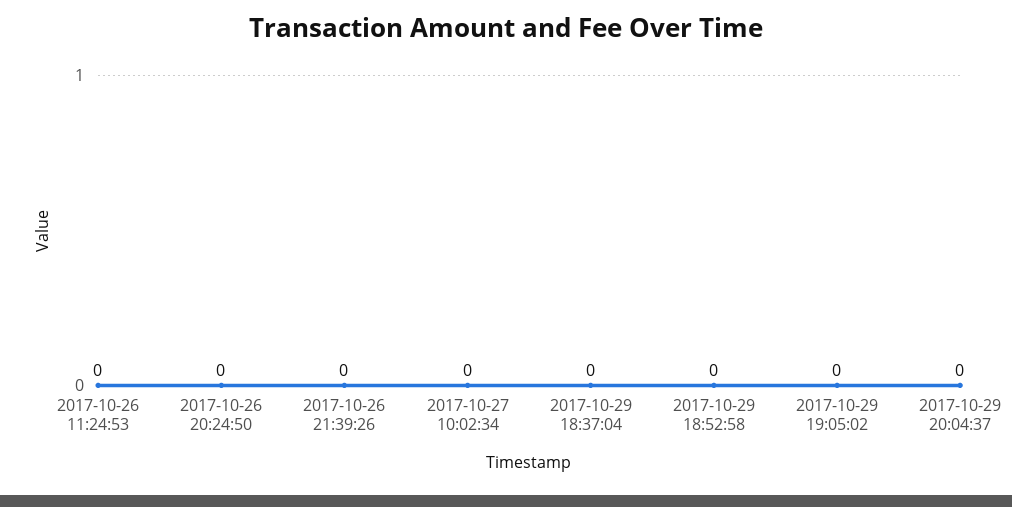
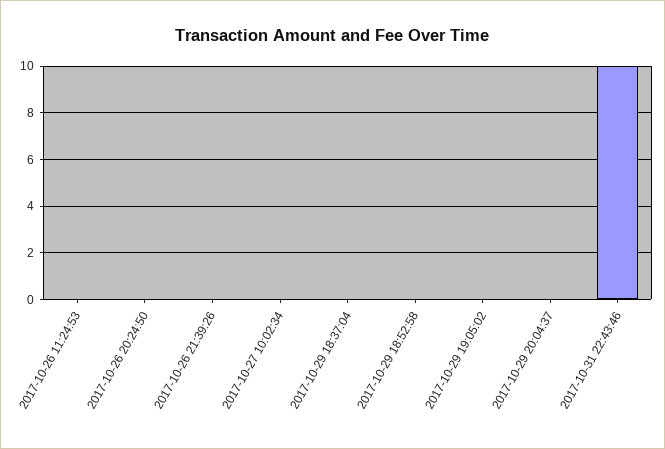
2017-10-31 22:43:46: none -> 10

